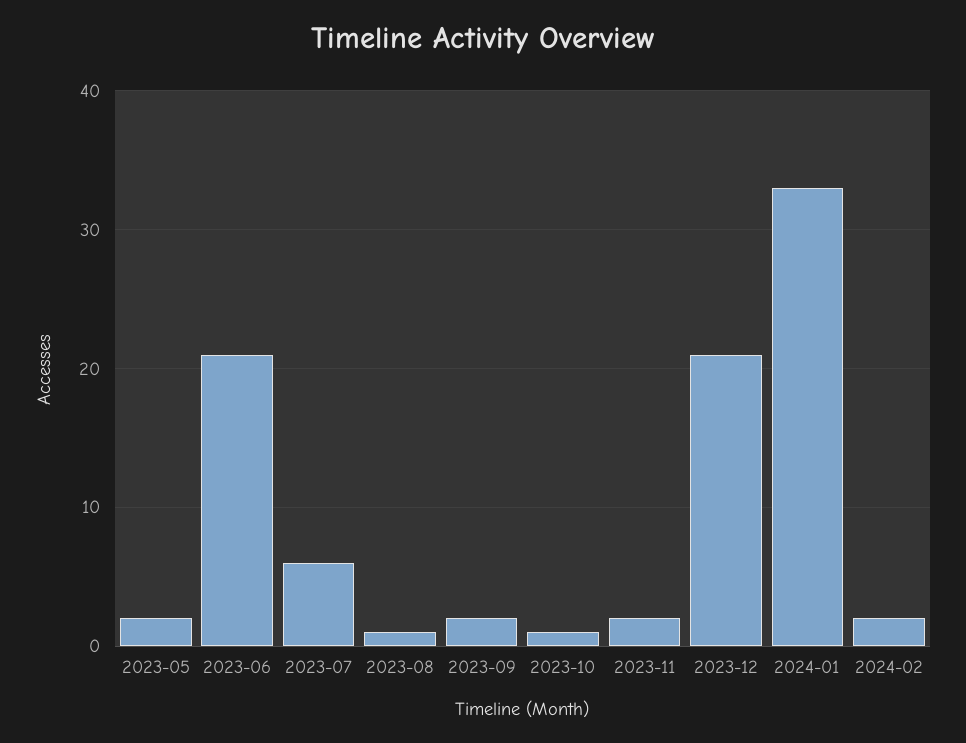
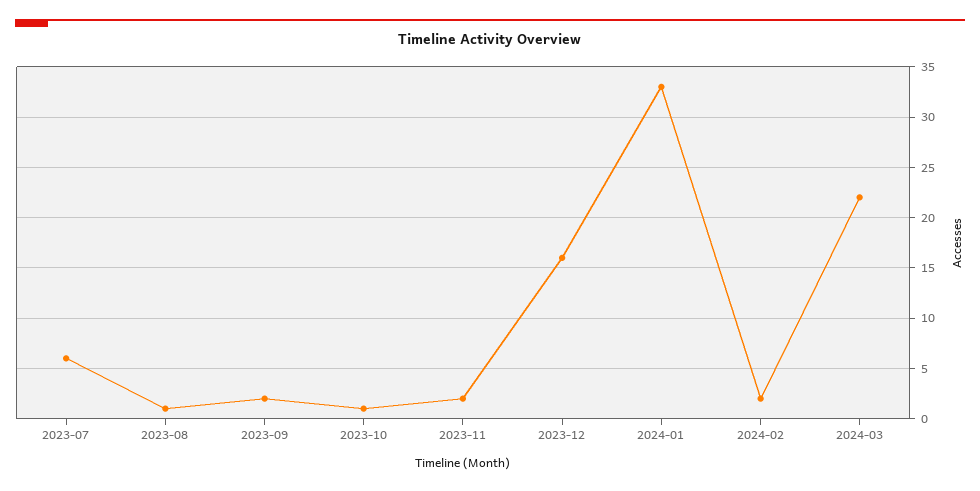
2023-05: 2 -> none
2023-06: 21 -> none
2023-12: 21 -> 16
2024-03: none -> 22

